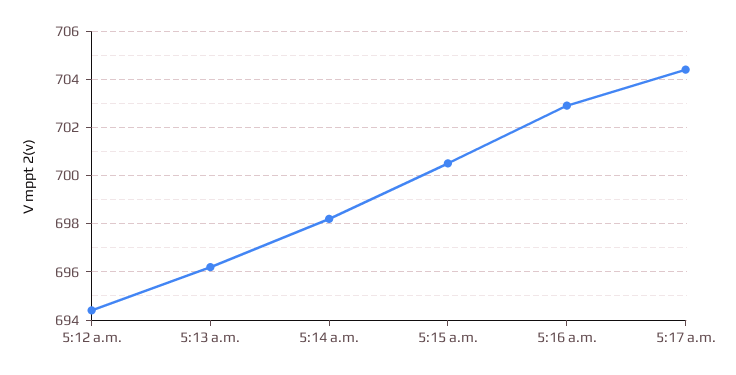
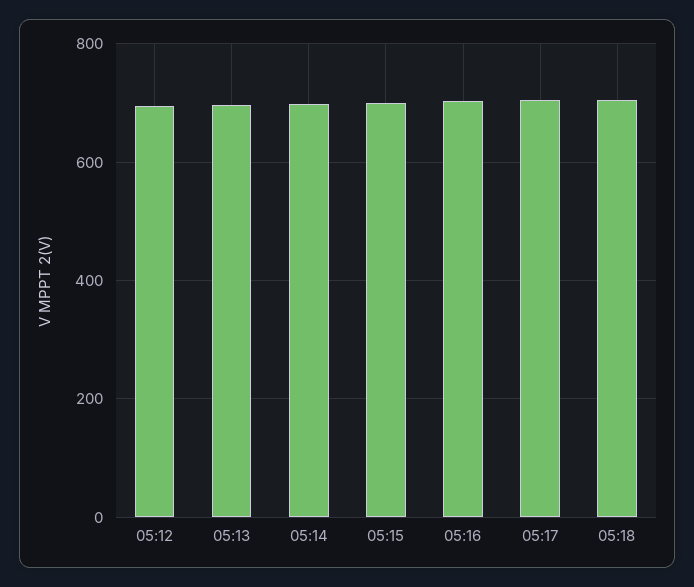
05:18: none -> 700

